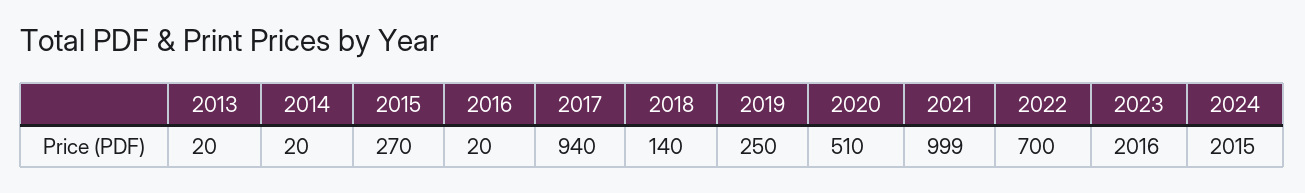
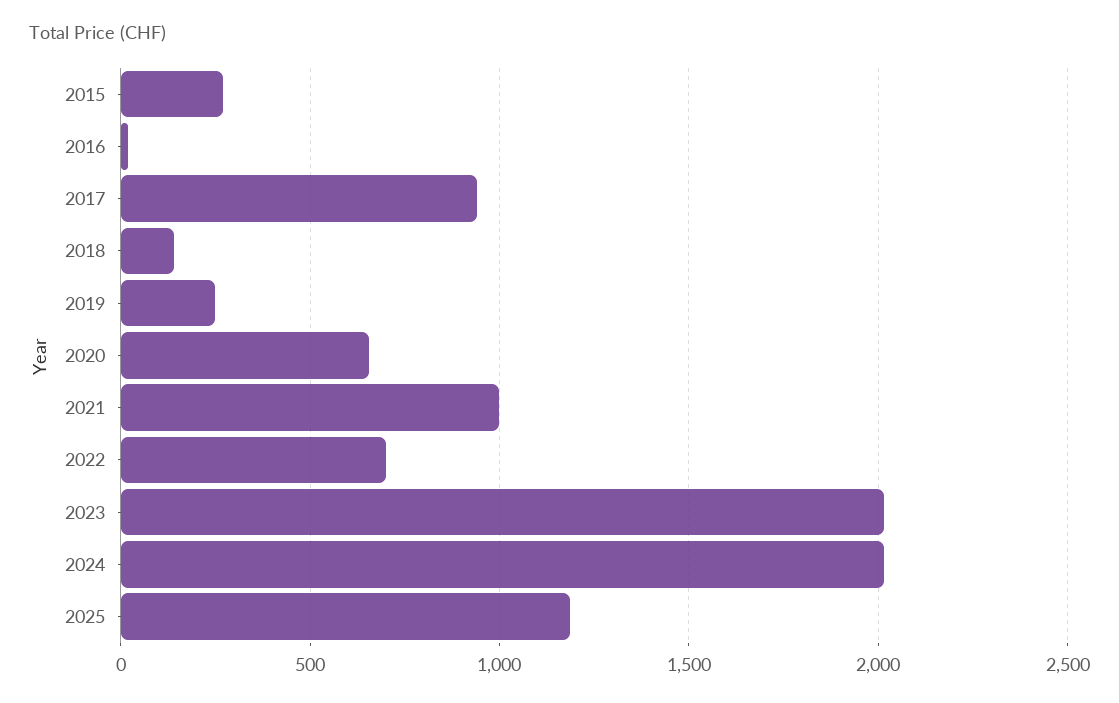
2013: 20 -> none
2014: 20 -> none
2020: 510 -> 650
2025: none -> 1200

